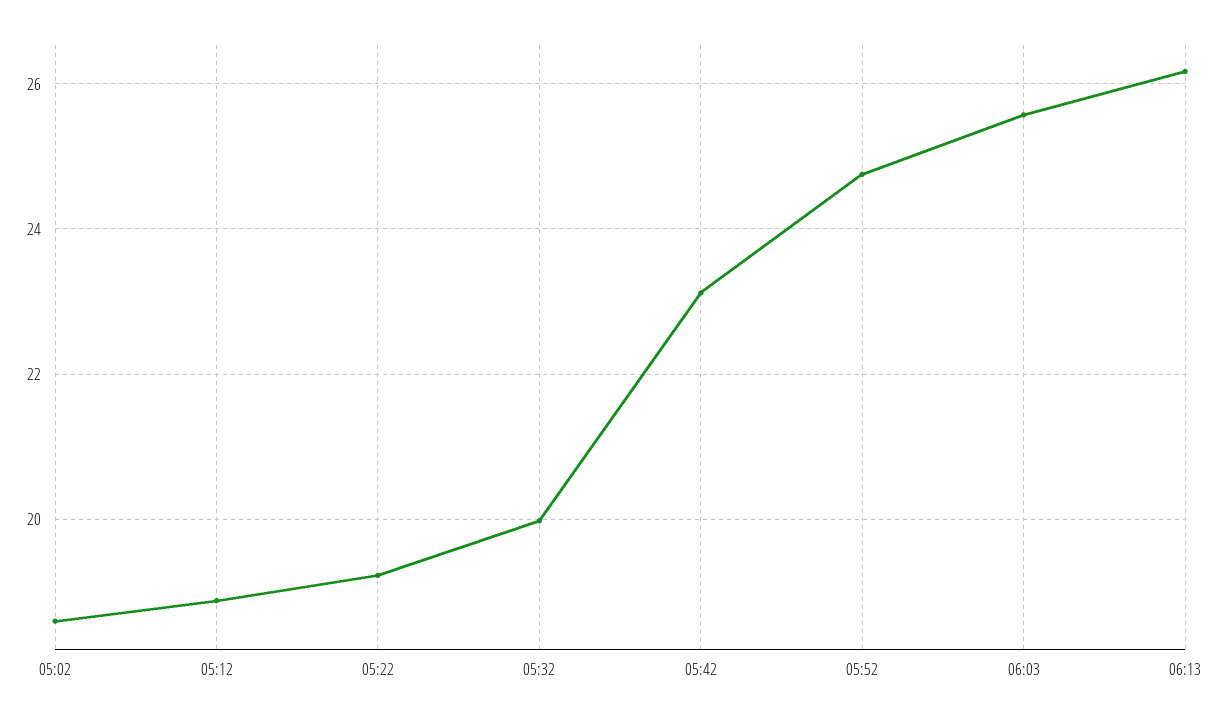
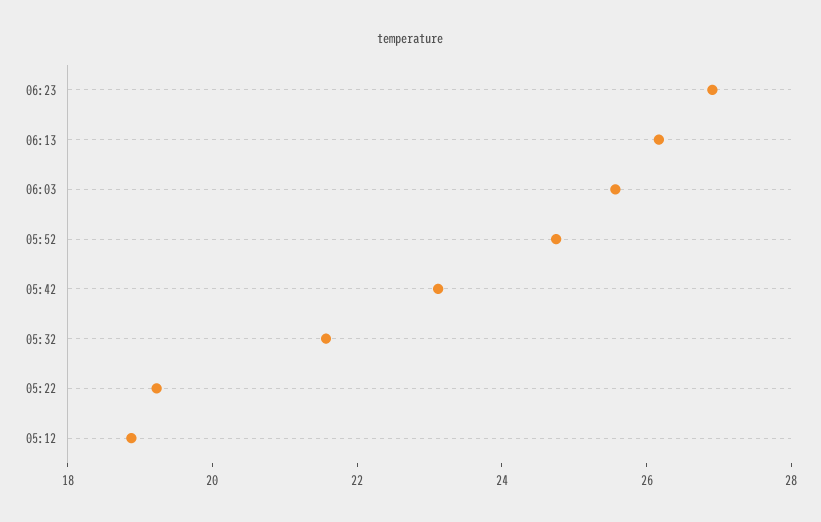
05:02: 18.6 -> none
05:32: 20 -> 21.5
06:23: none -> 27

